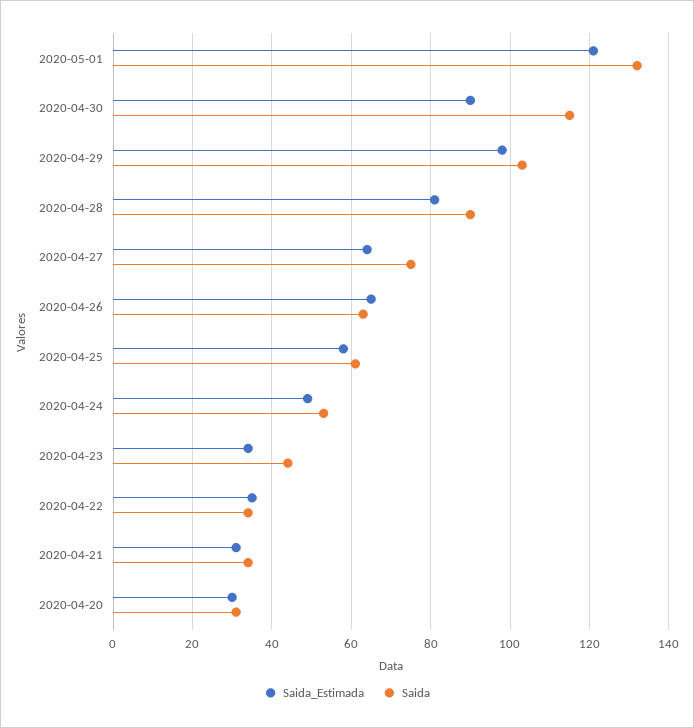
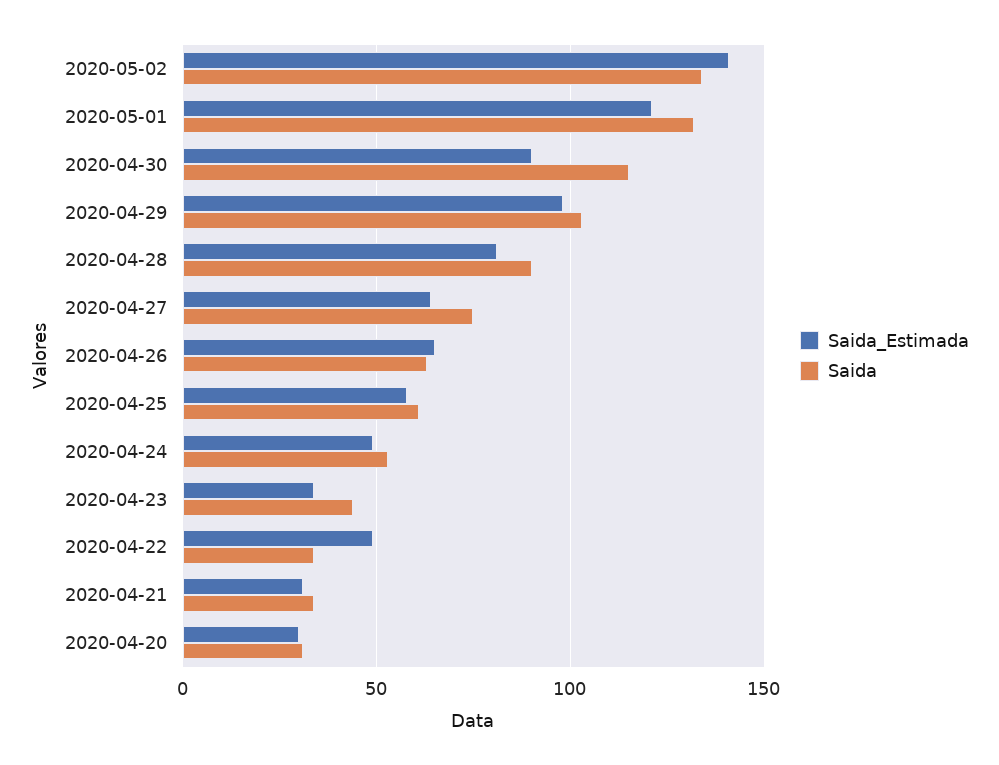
Saida_Estimada, 2020-04-22: 35 -> 50
Saida_Estimada, 2020-05-02: none -> 140
Saida, 2020-05-02: none -> 135

